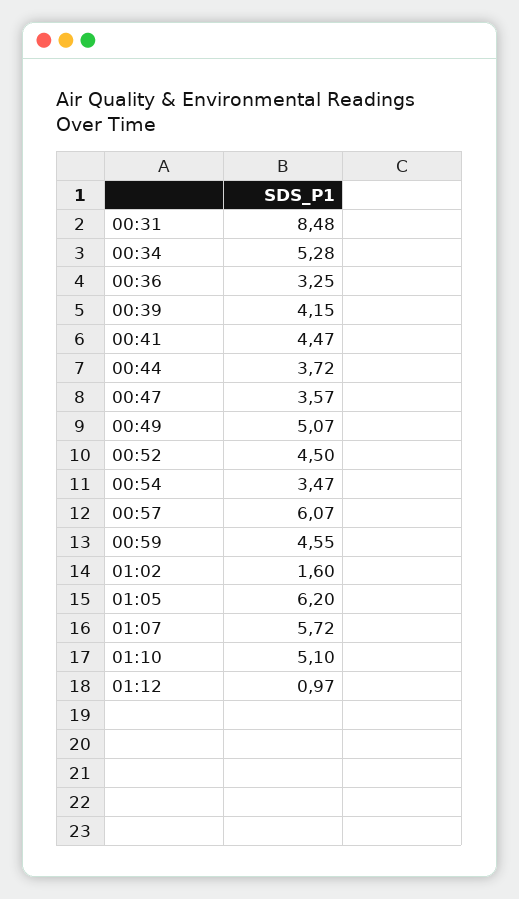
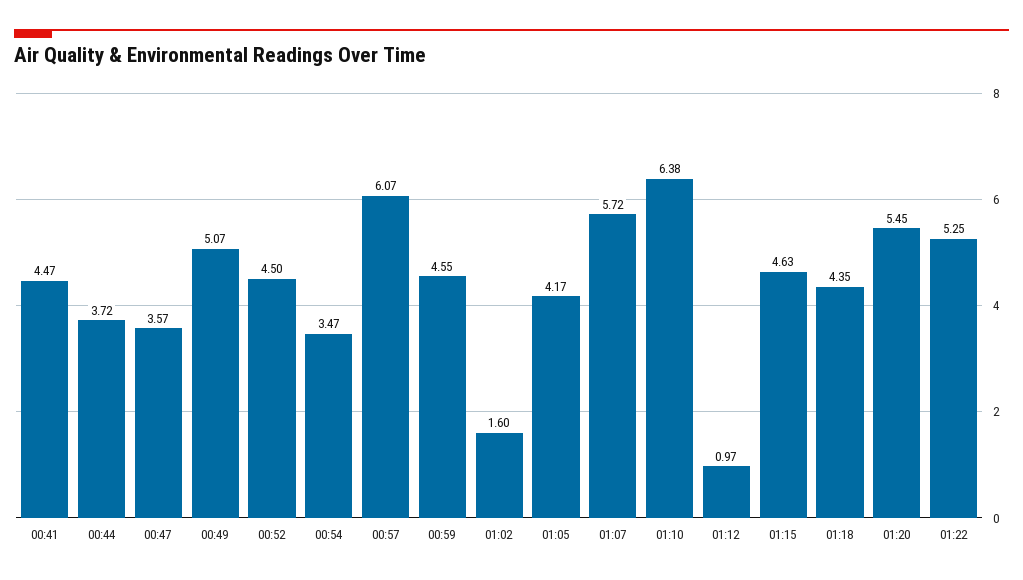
00:31: 8.48 -> none
00:34: 5.28 -> none
00:36: 3.25 -> none
00:39: 4.15 -> none
01:05: 6.2 -> 4.17
01:10: 5.1 -> 6.38
01:15: none -> 4.63
01:18: none -> 4.35
01:20: none -> 5.45
01:22: none -> 5.25

